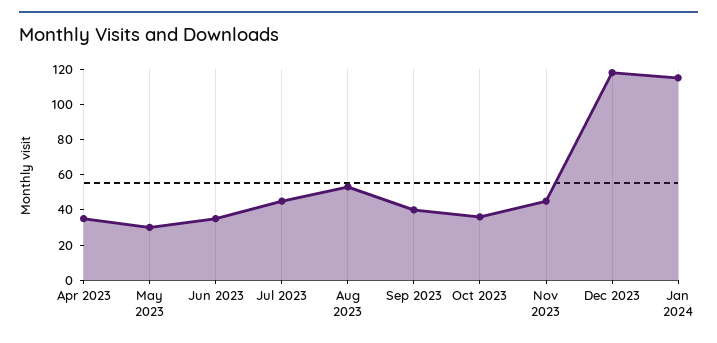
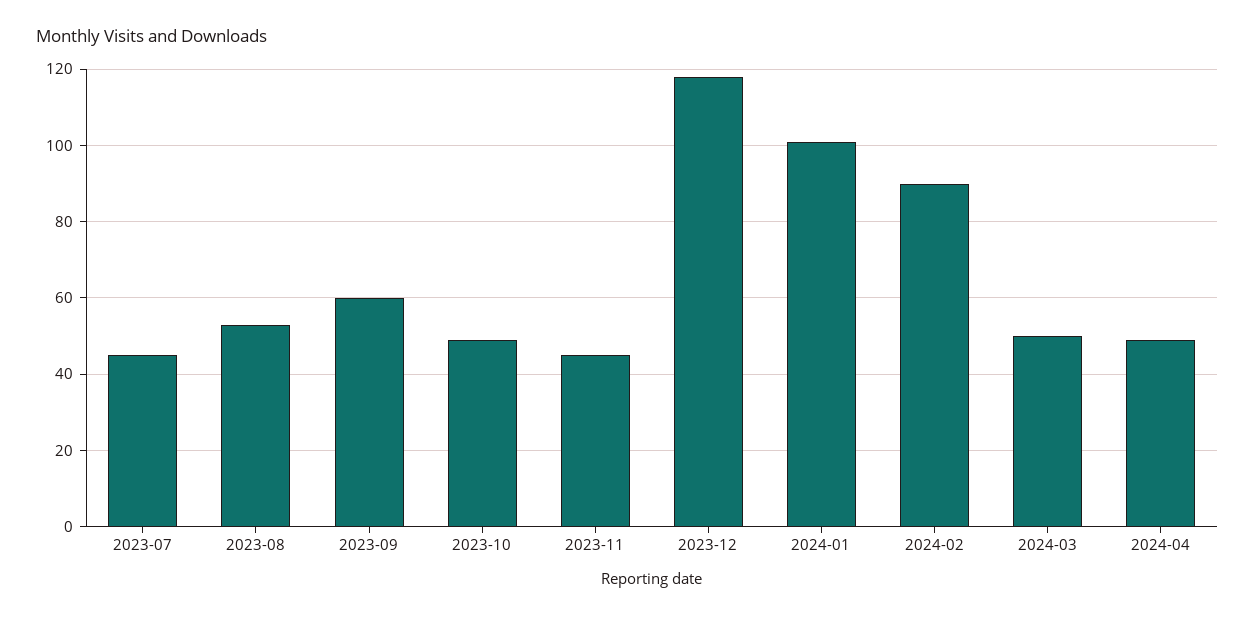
Apr 2023: 35 -> none
May 2023: 30 -> none
Jun 2023: 35 -> none
Sep 2023: 40 -> 60
Oct 2023: 35 -> 50
Jan 2024: 115 -> 100
2024-02: none -> 90
2024-03: none -> 50
2024-04: none -> 50

